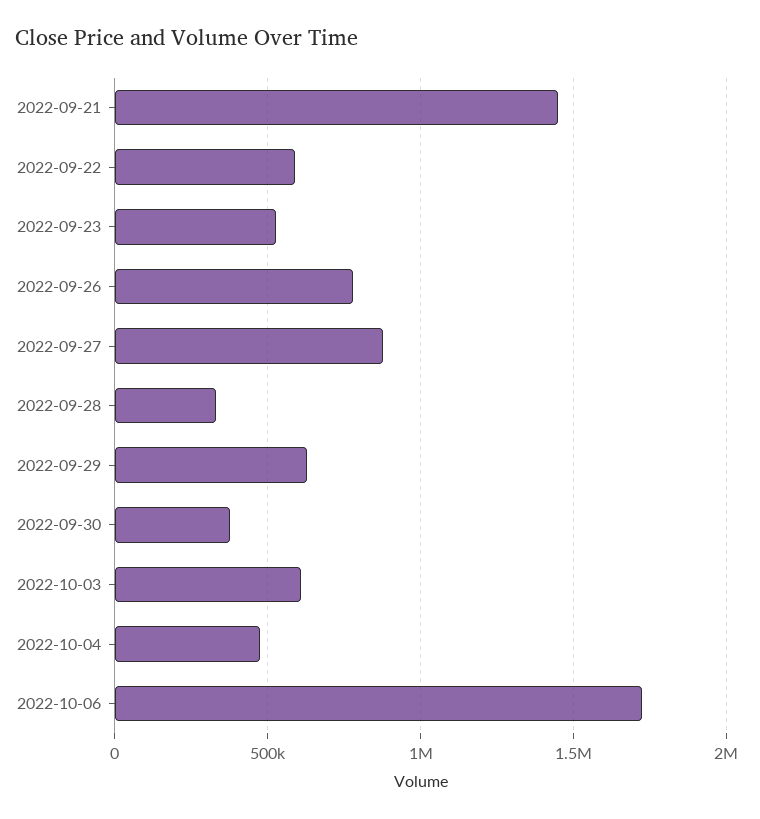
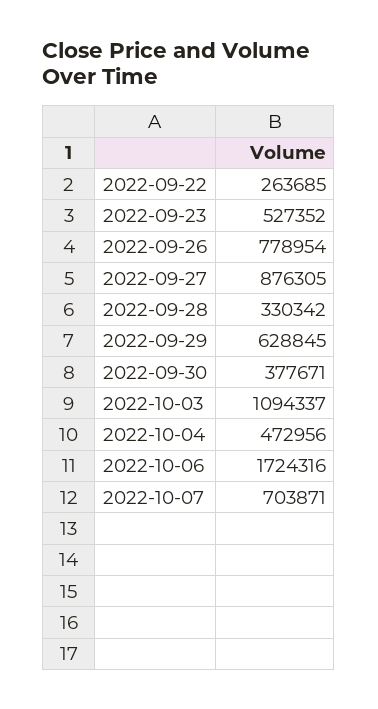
2022-09-21: 1450000 -> none
2022-09-22: 600000 -> 263685
2022-10-03: 600000 -> 1094337
2022-10-07: none -> 703871

